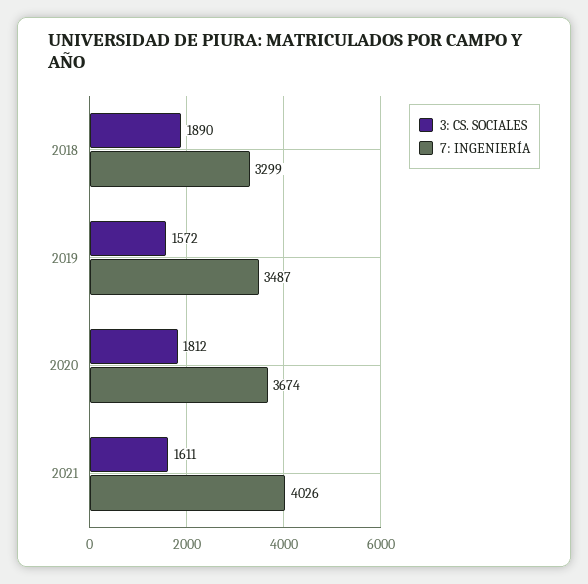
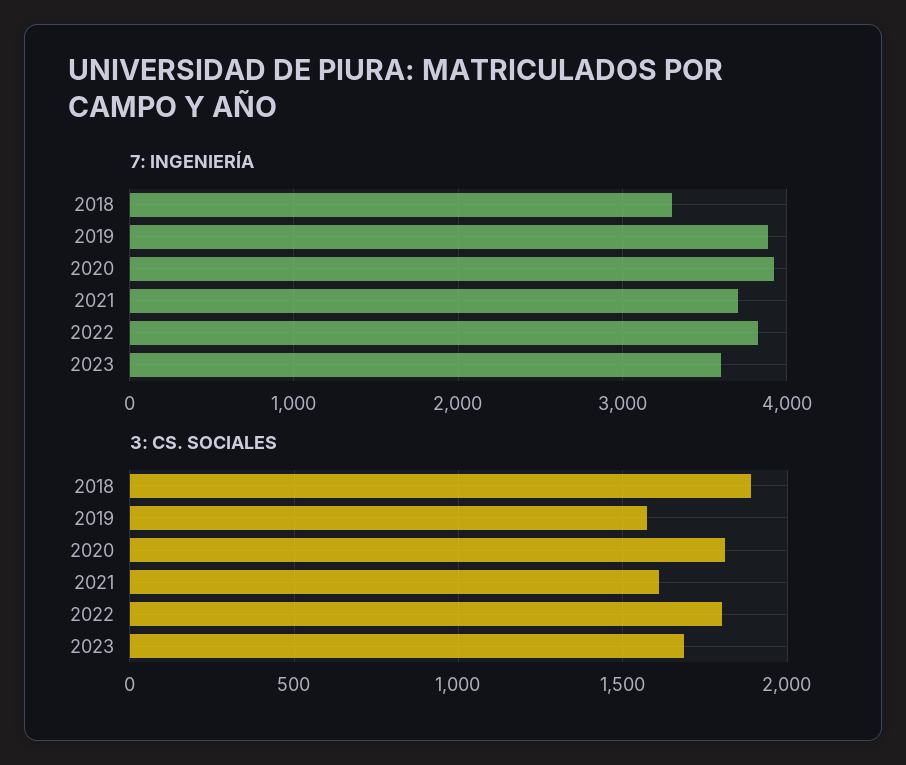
7: INGENIERÍA, 2019: 3487 -> 3900
7: INGENIERÍA, 2020: 3674 -> 3900
7: INGENIERÍA, 2021: 4026 -> 3700
7: INGENIERÍA, 2022: none -> 3800
7: INGENIERÍA, 2023: none -> 3600
3: CS. SOCIALES, 2022: none -> 1800
3: CS. SOCIALES, 2023: none -> 1700

